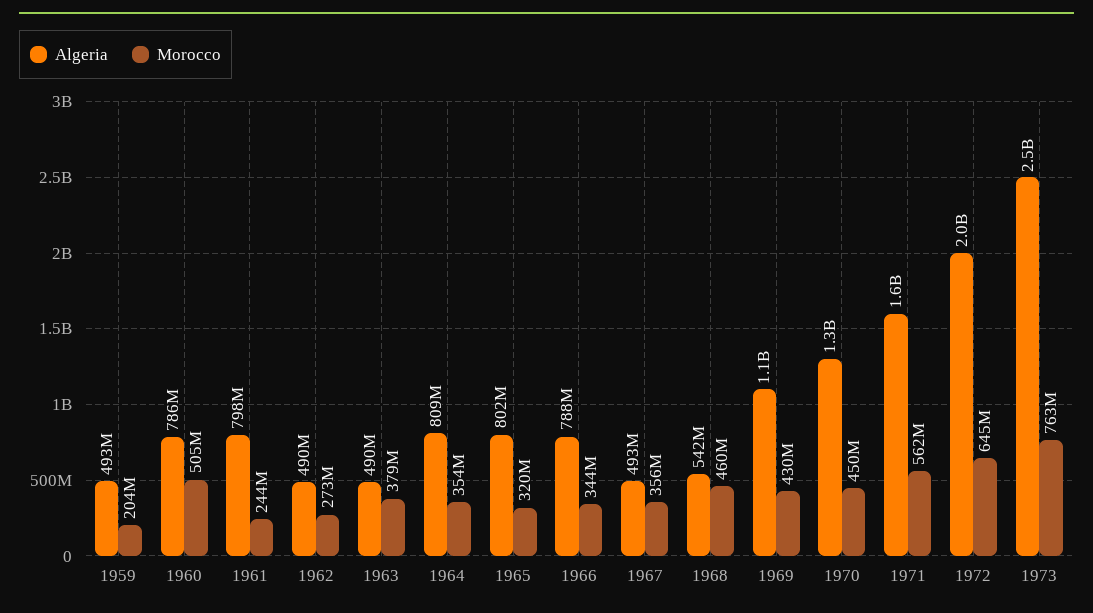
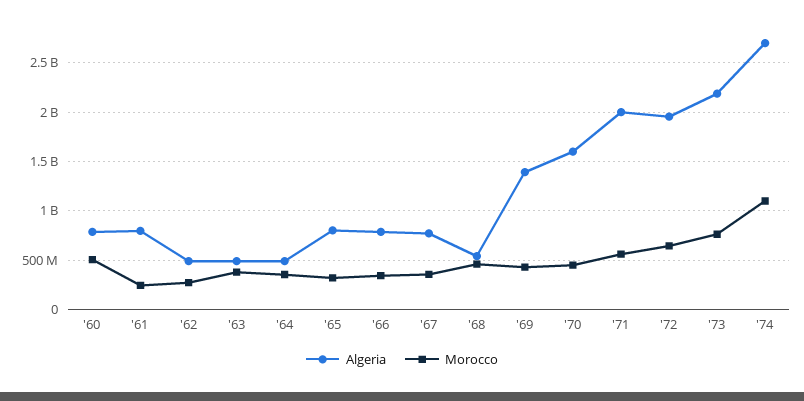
Algeria, 1959: 493000000 -> none
Morocco, 1959: 204000000 -> none
Algeria, 1964: 809000000 -> 500000000
Algeria, 1967: 493000000 -> 800000000
Algeria, 1969: 1100000000 -> 1400000000
Algeria, 1970: 1300000000 -> 1600000000
Algeria, 1971: 1600000000 -> 2000000000
Algeria, 1973: 2500000000 -> 2200000000
Algeria, '74: none -> 2700000000
Morocco, '74: none -> 1100000000

